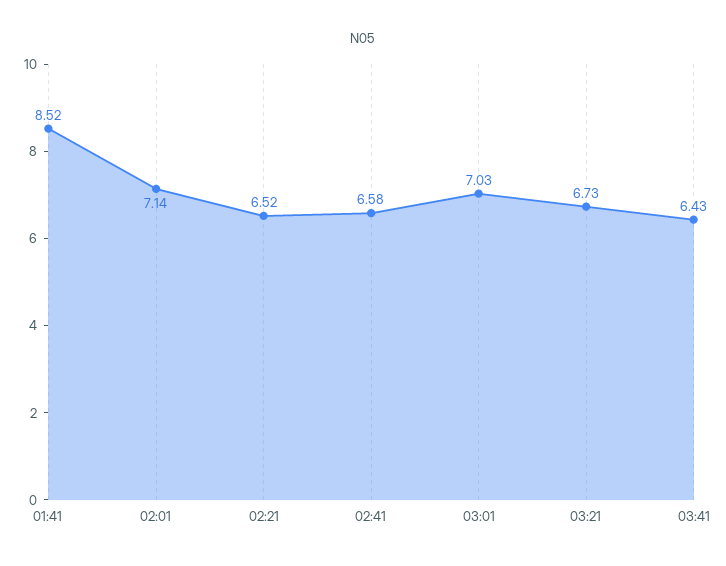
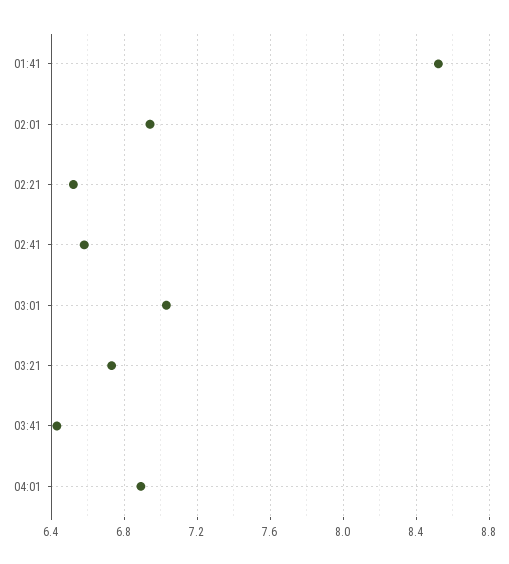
02:01: 7.14 -> 6.95
04:01: none -> 6.9

